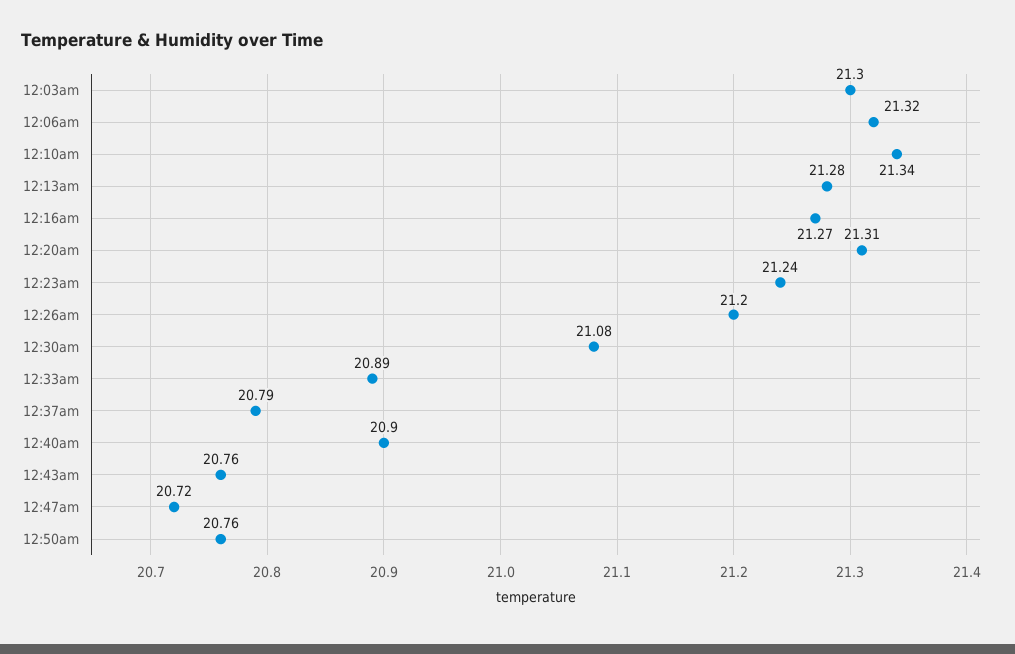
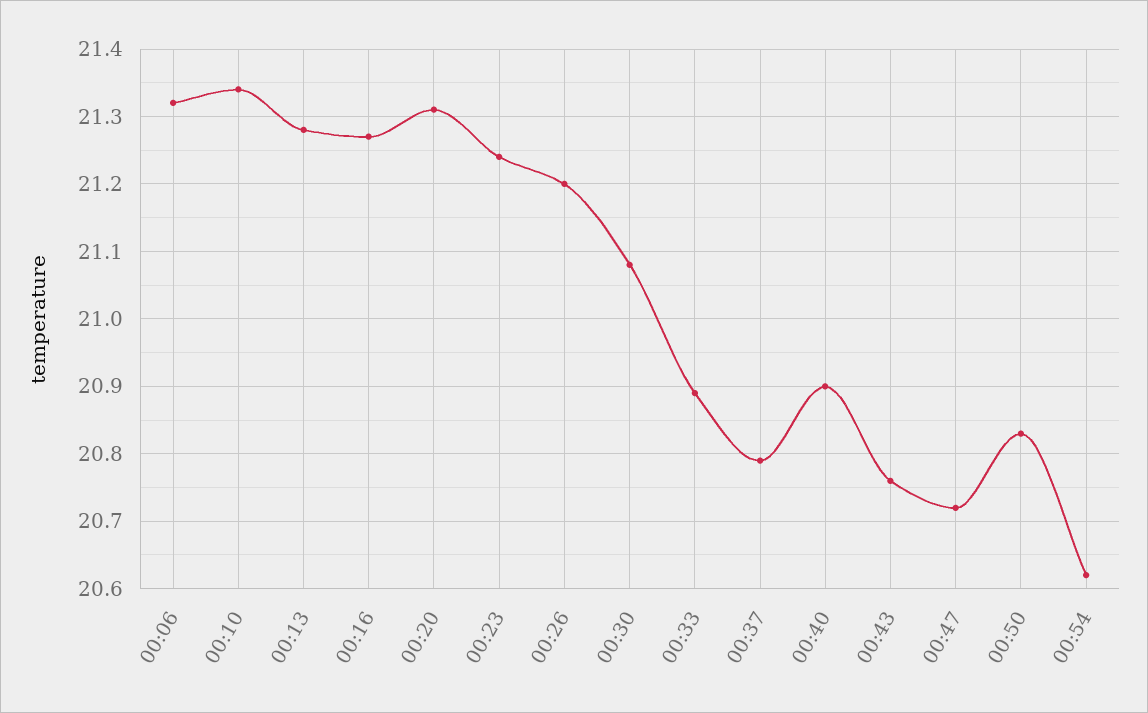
12:03am: 21.3 -> none
12:50am: 20.76 -> 20.83
00:54: none -> 20.62

